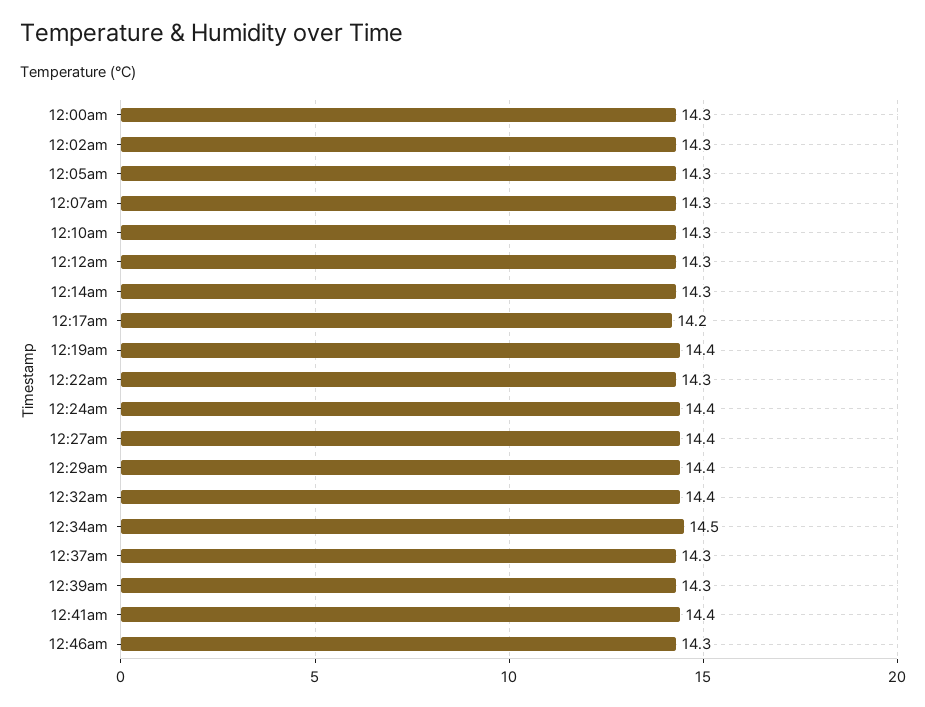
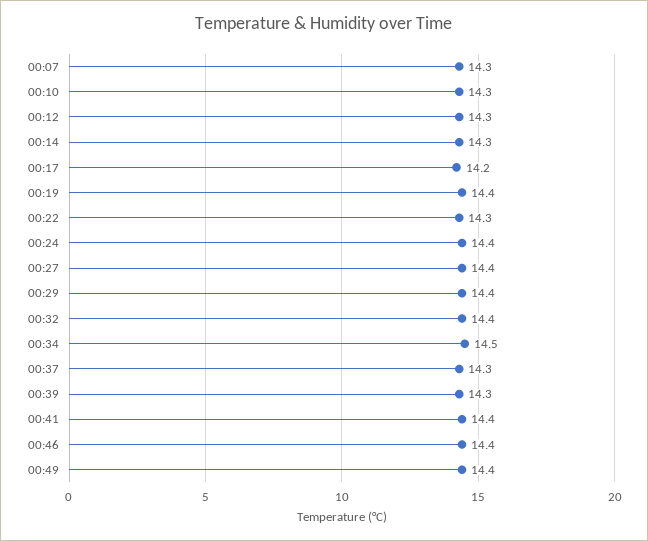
12:00am: 14.3 -> none
12:02am: 14.3 -> none
12:05am: 14.3 -> none
12:46am: 14.3 -> 14.4
00:49: none -> 14.4

